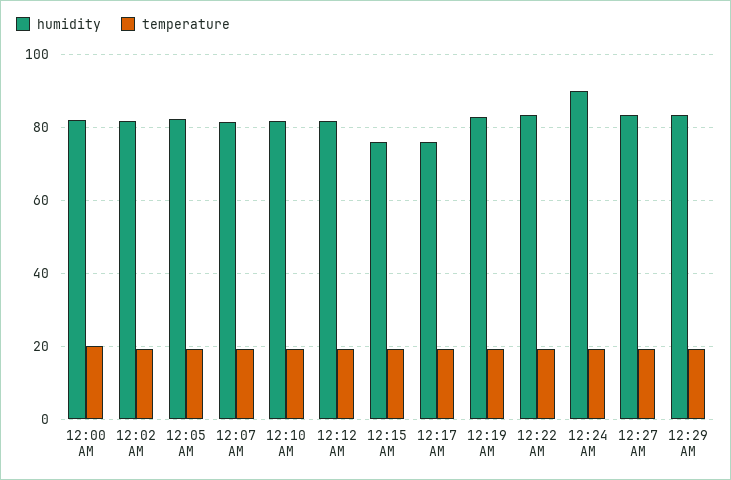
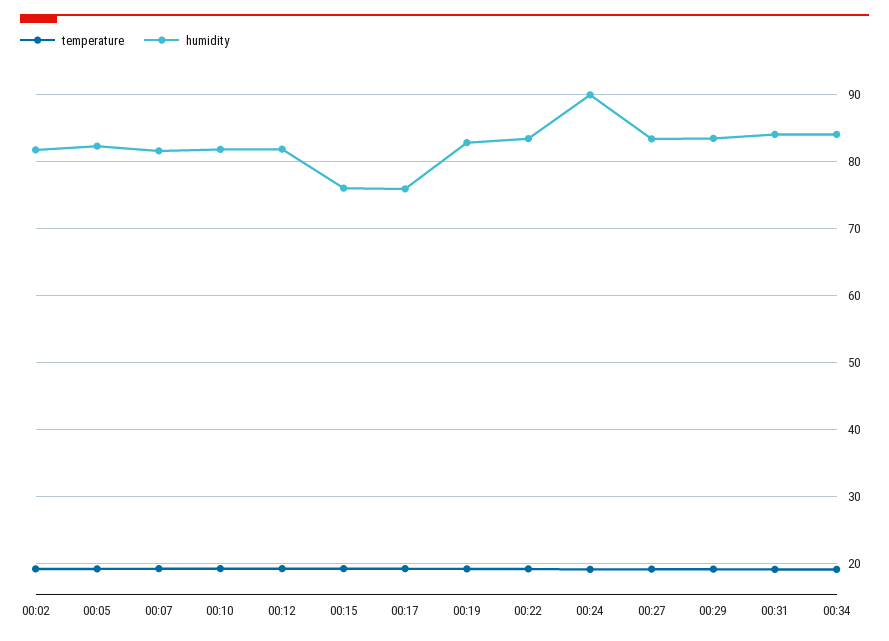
humidity, 12:00 AM: 82 -> none
temperature, 12:00 AM: 20 -> none
temperature, 00:31: none -> 19
humidity, 00:31: none -> 84
temperature, 00:34: none -> 19
humidity, 00:34: none -> 84

